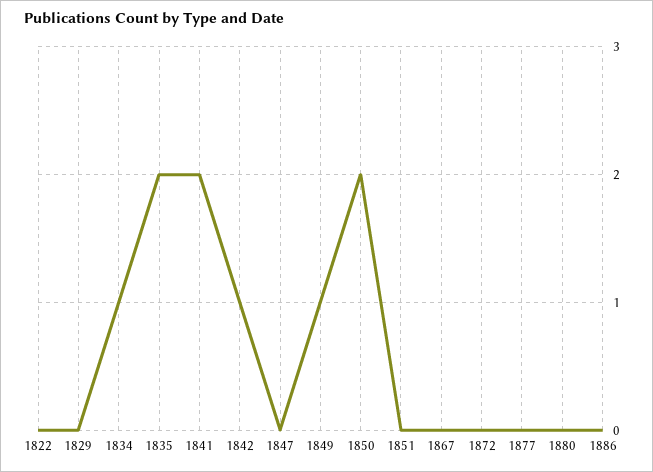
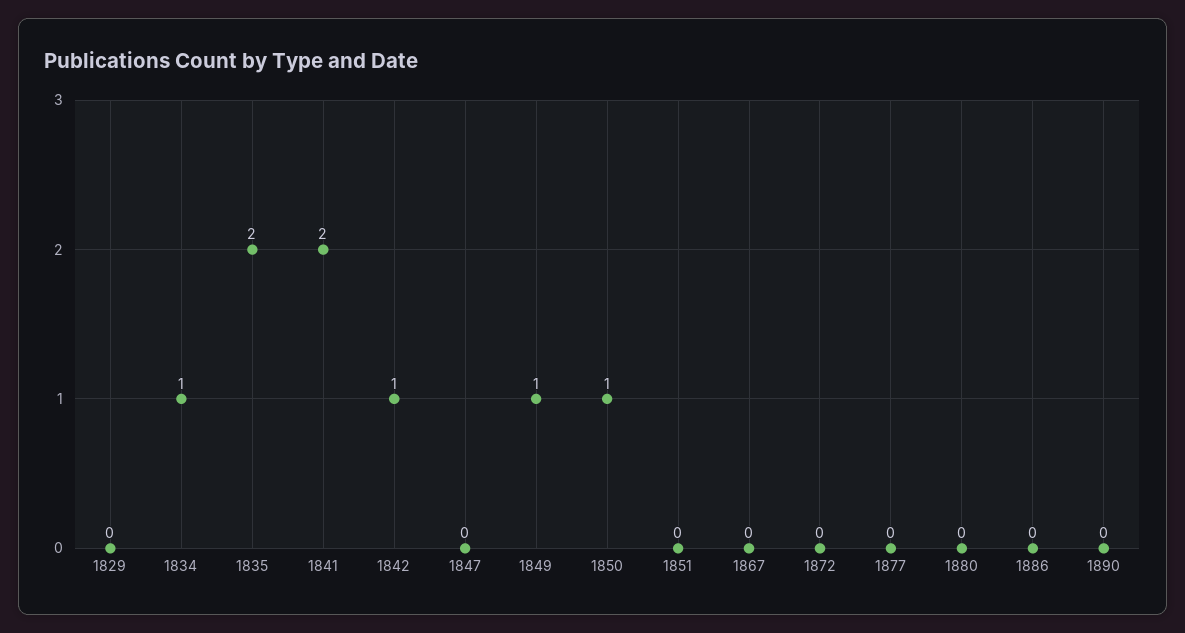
1822: 0 -> none
1850: 2 -> 1
1890: none -> 0

